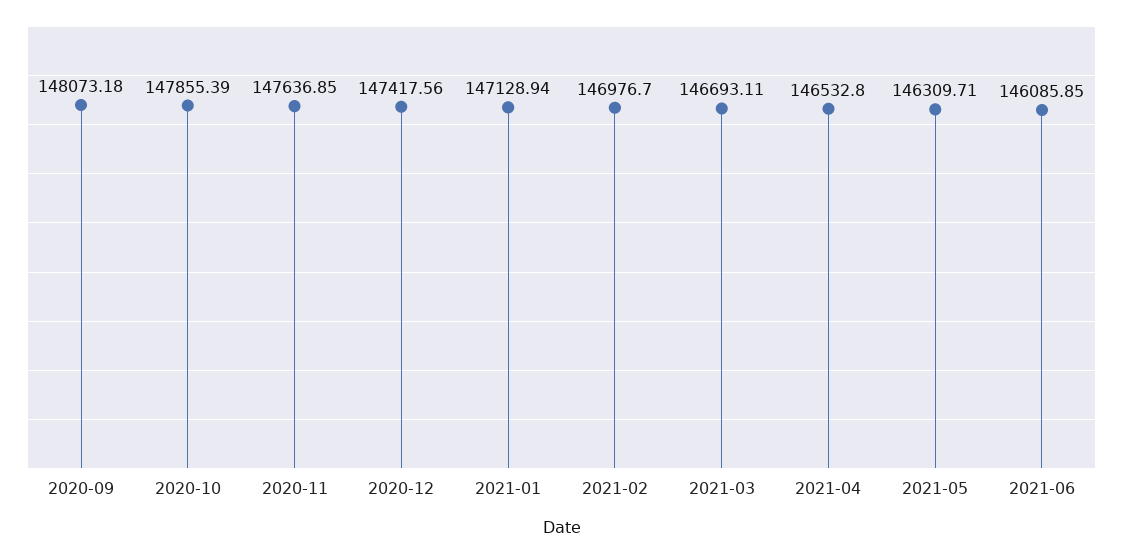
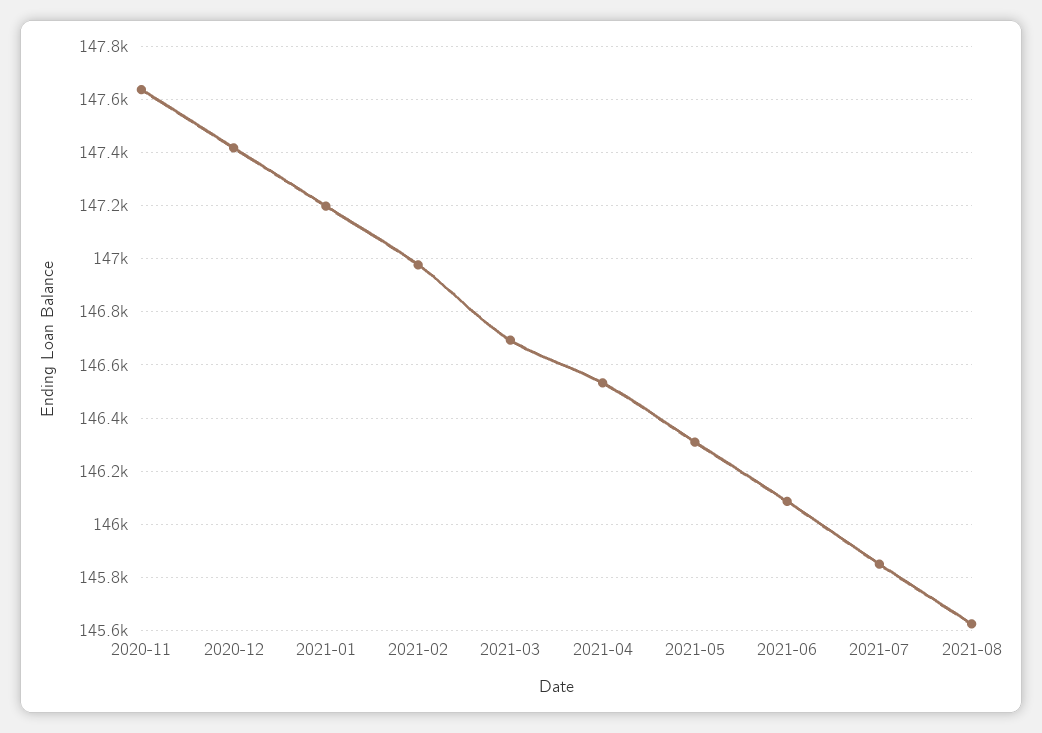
2020-09: 148073.18 -> none
2020-10: 147855.39 -> none
2021-01: 147128.94 -> 147200
2021-07: none -> 145850
2021-08: none -> 145625

